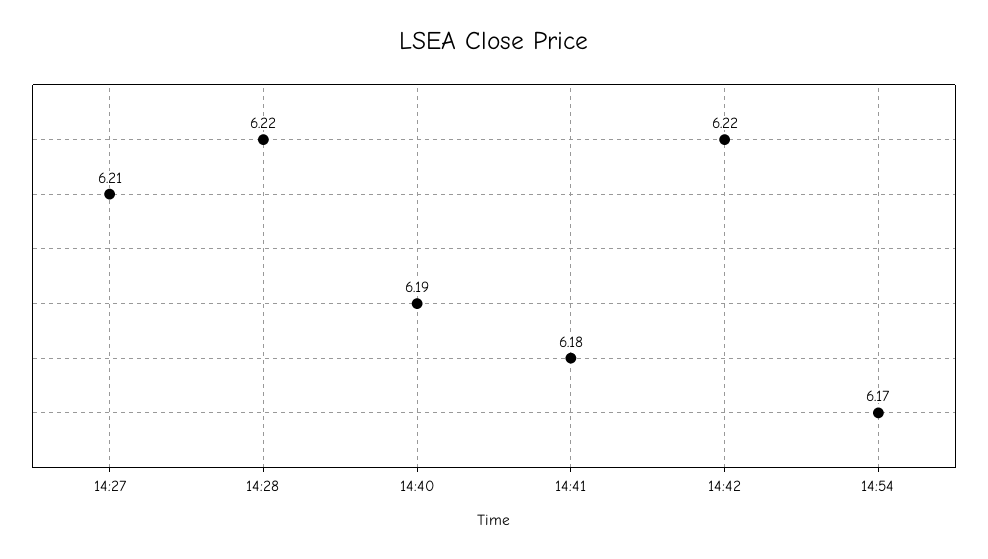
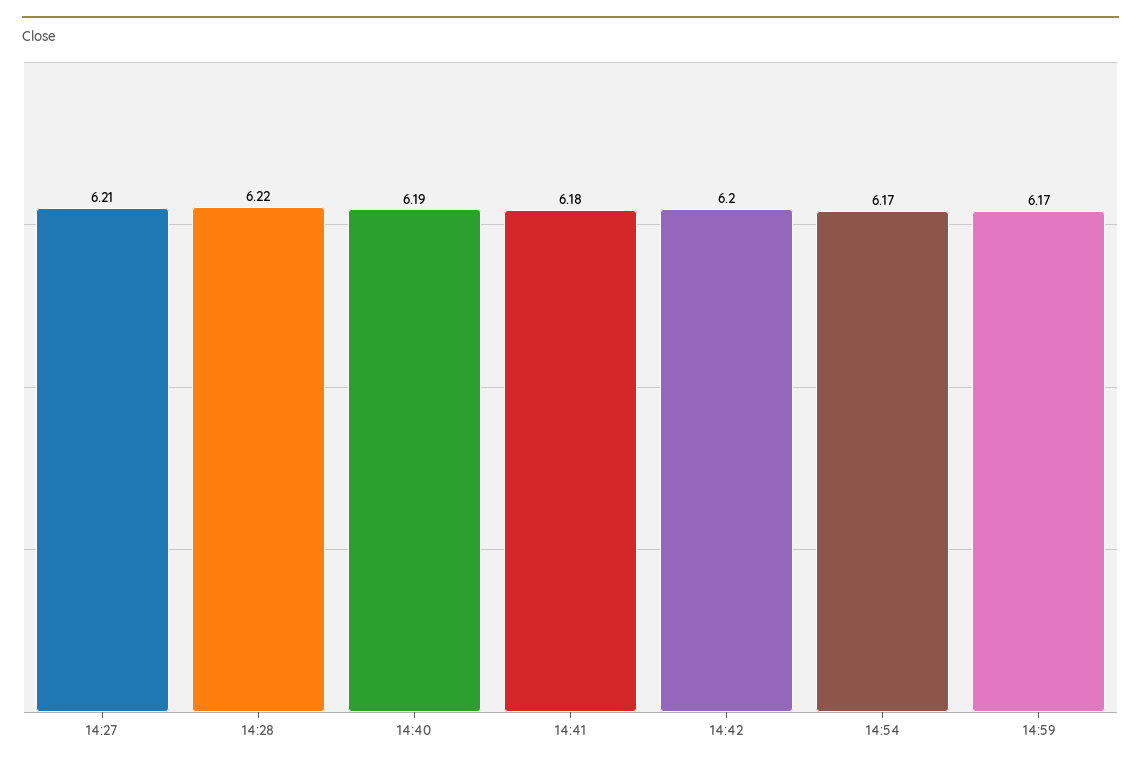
14:42: 6.22 -> 6.2
14:59: none -> 6.17

